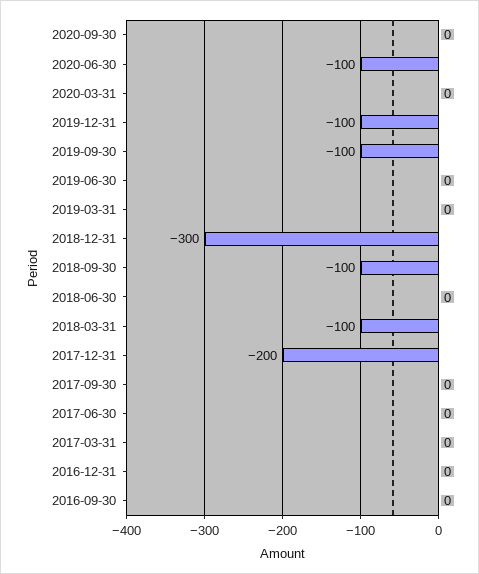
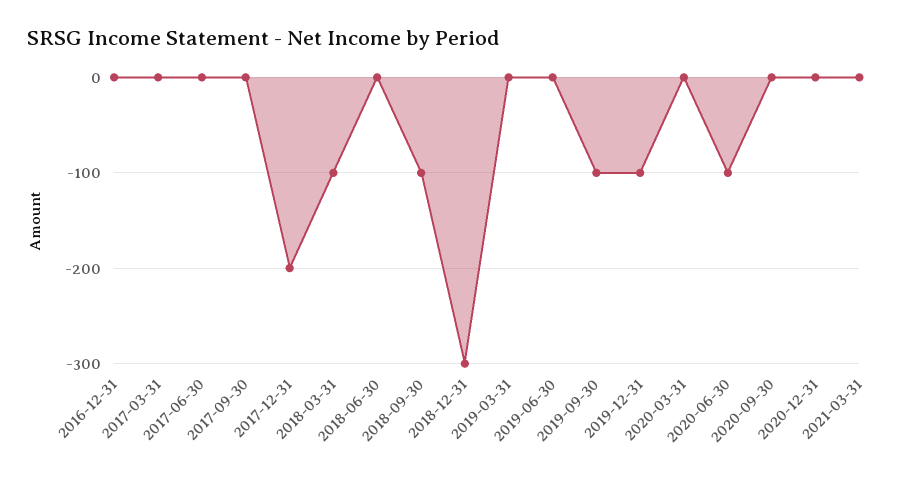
2016-09-30: 0 -> none
2020-12-31: none -> 0
2021-03-31: none -> 0

